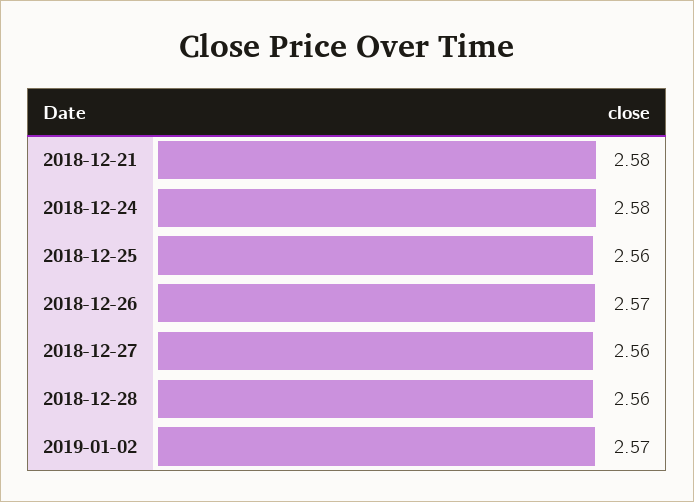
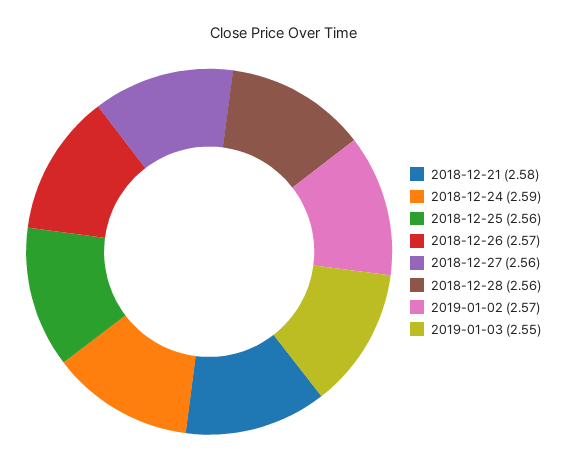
2018-12-24: 2.58 -> 2.59
2019-01-03: none -> 2.55

